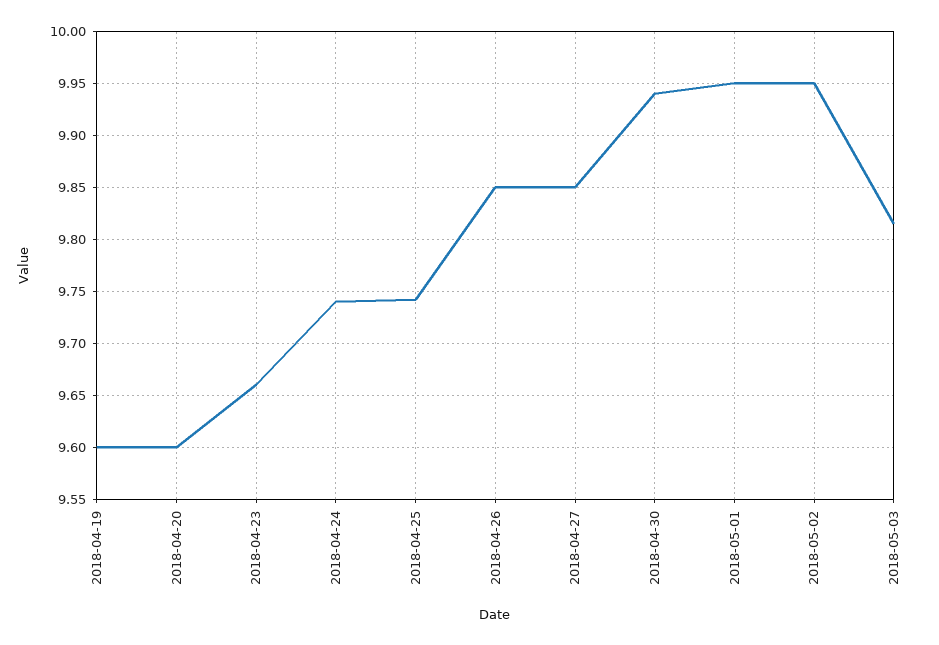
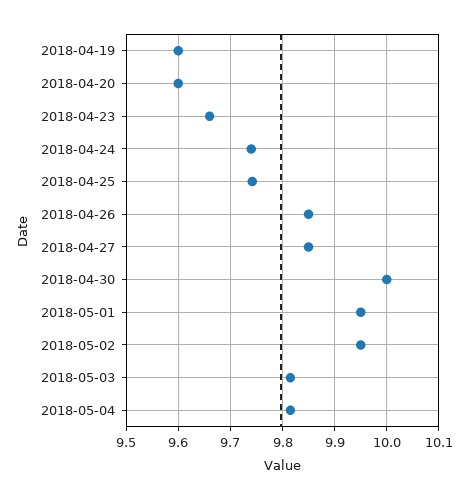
2018-04-30: 9.94 -> 10
2018-05-04: none -> 9.82

